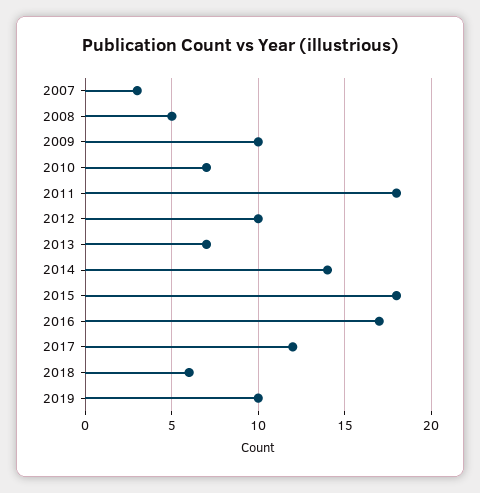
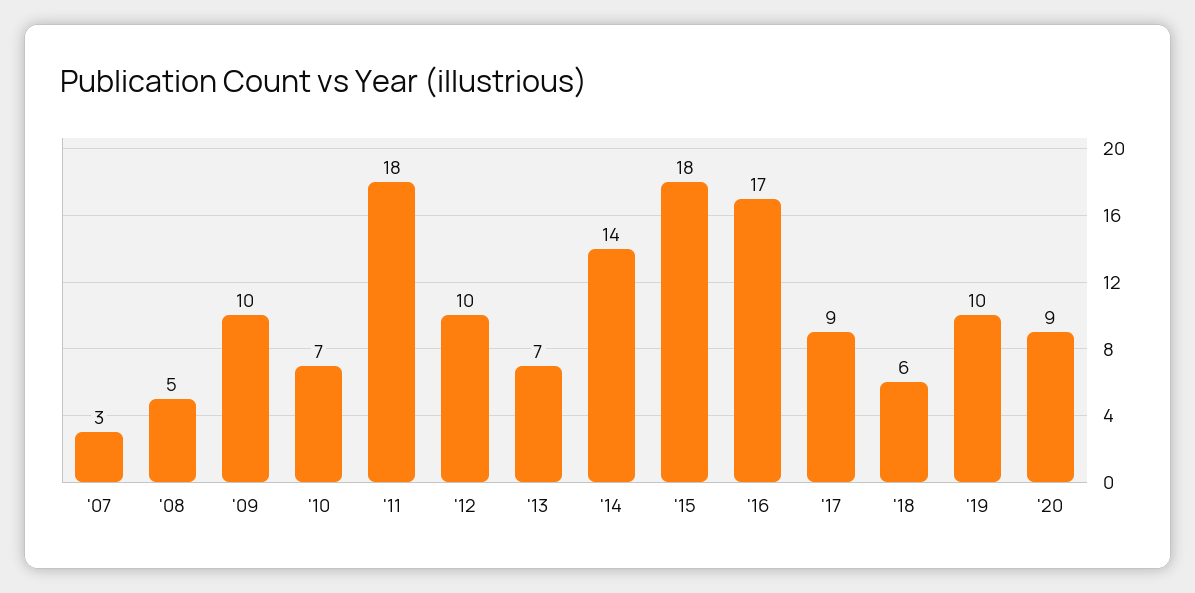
2017: 12 -> 9
'20: none -> 9

